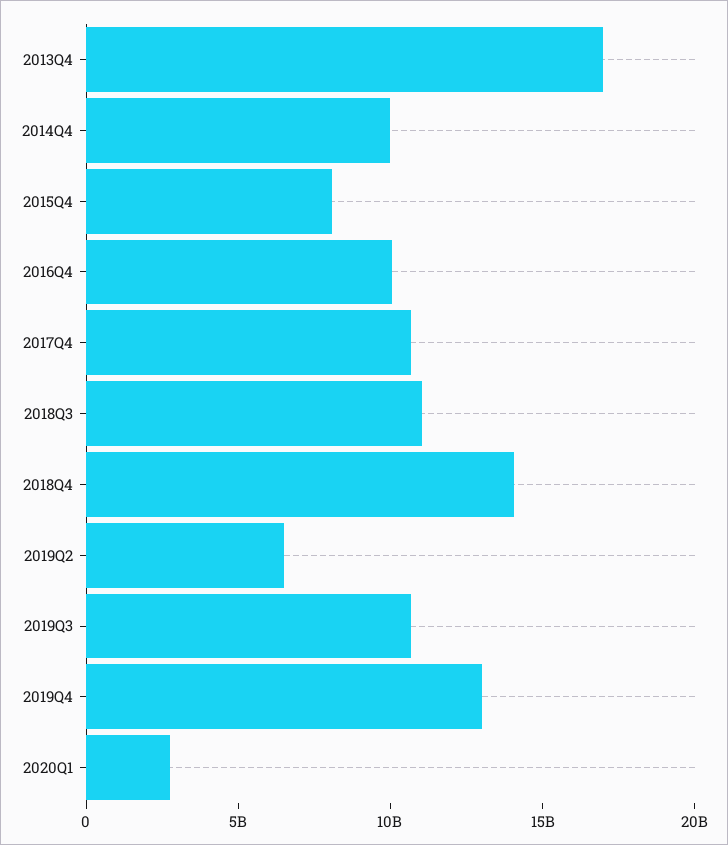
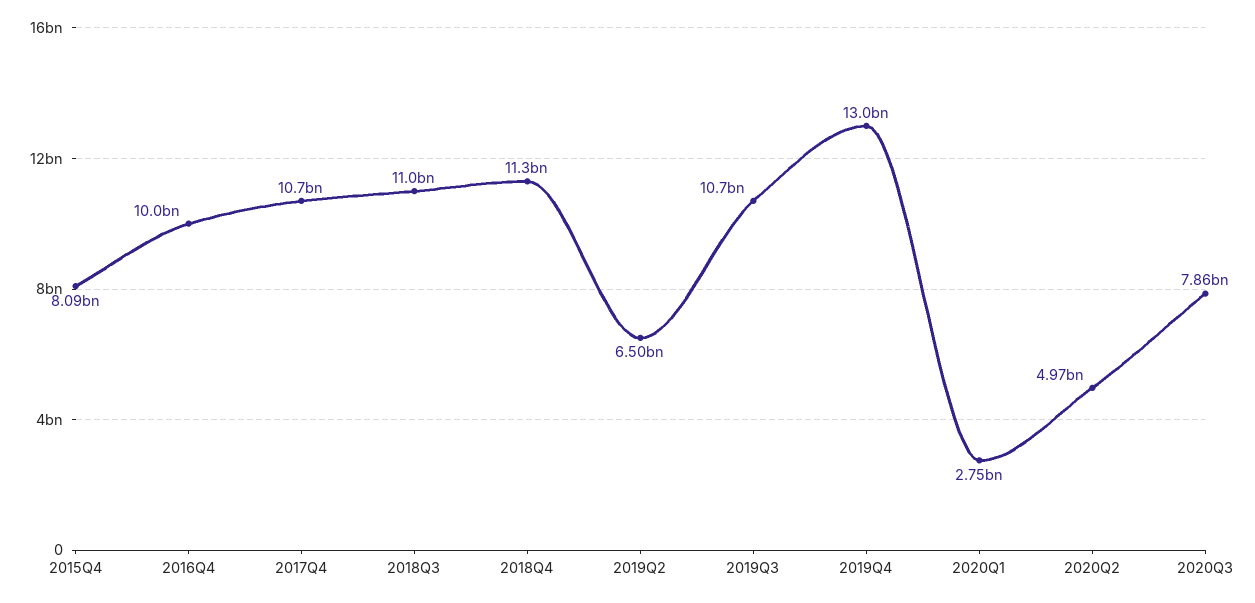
2013Q4: 17000000000 -> none
2014Q4: 10000000000 -> none
2018Q4: 14000000000 -> 11300000000
2020Q2: none -> 4970000000
2020Q3: none -> 7860000000

